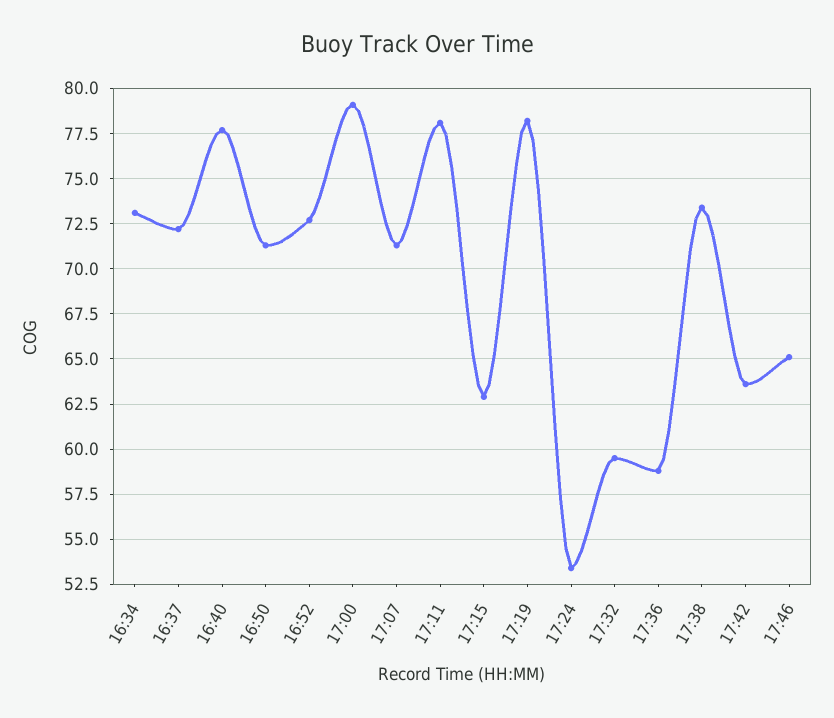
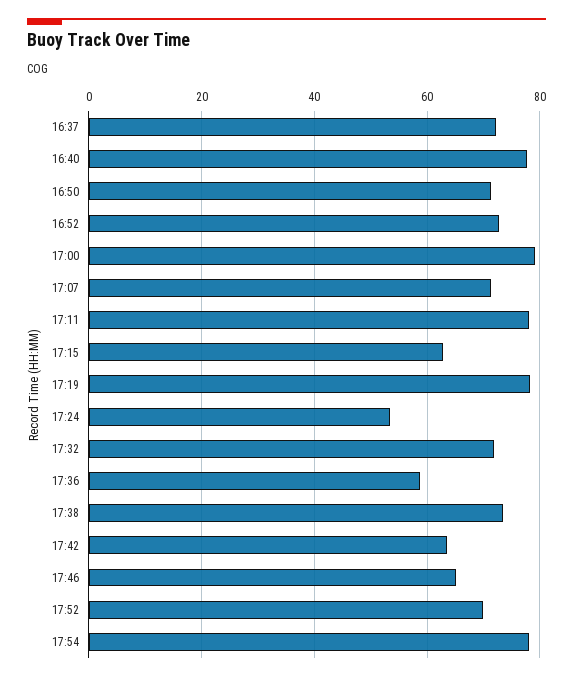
16:34: 73 -> none
17:32: 59.5 -> 72
17:52: none -> 70
17:54: none -> 78

